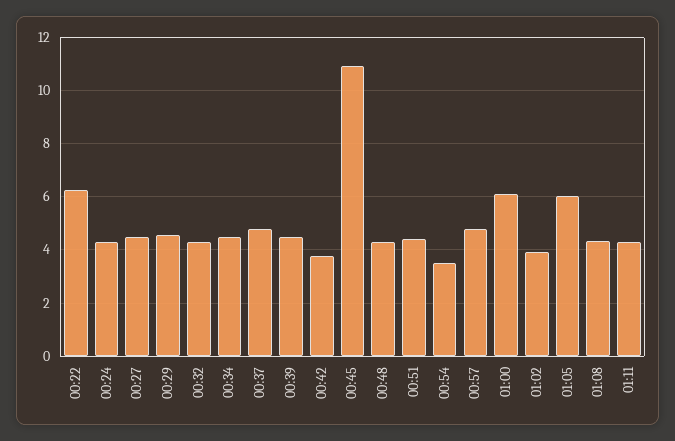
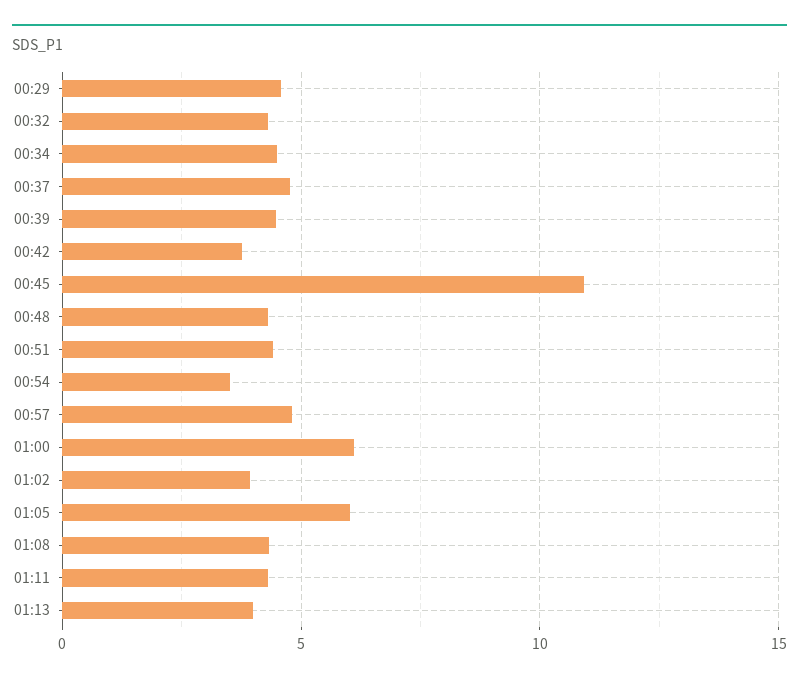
00:22: 6.25 -> none
00:24: 4.25 -> none
00:27: 4.5 -> none
01:13: none -> 4

